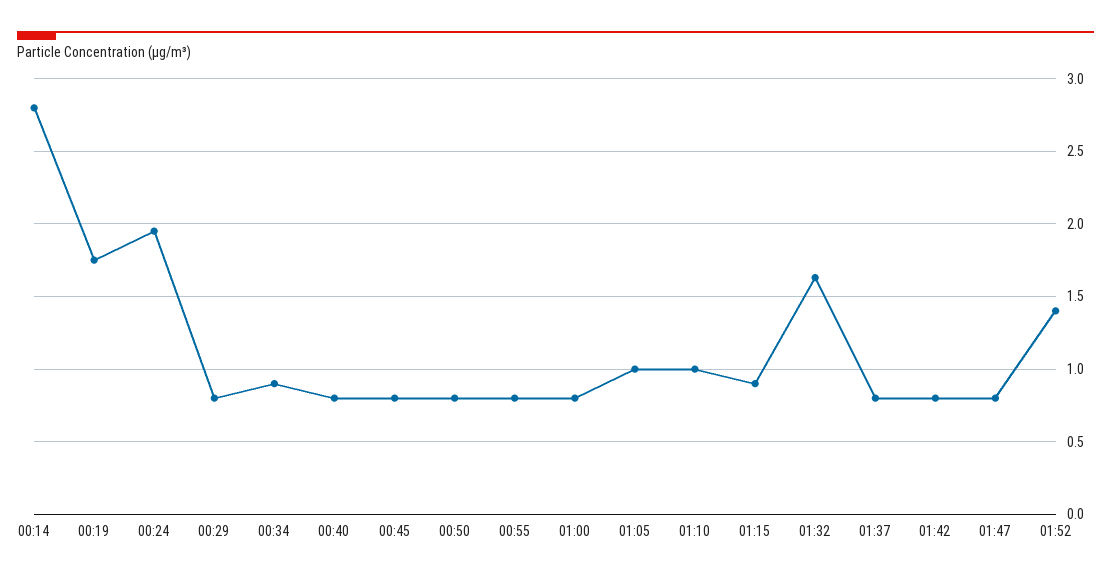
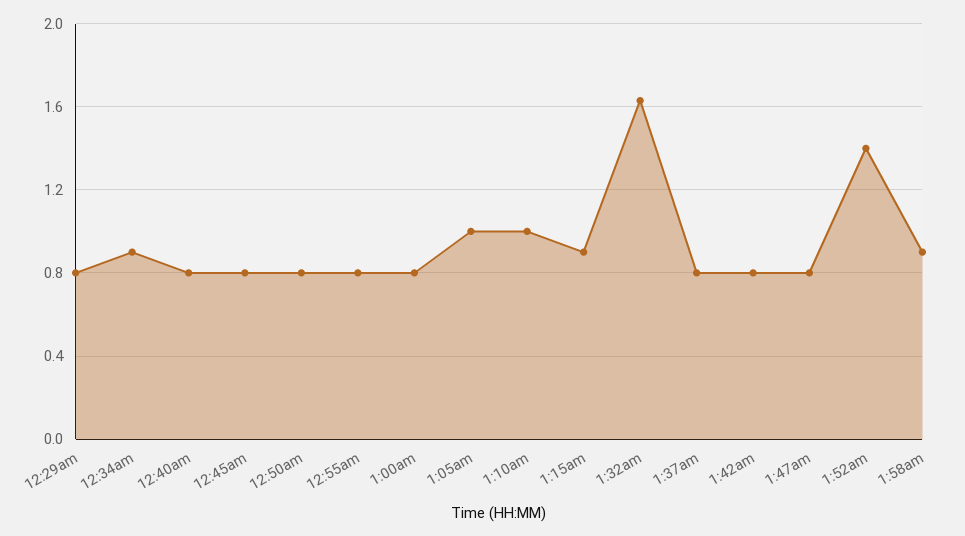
00:14: 2.8 -> none
00:19: 1.75 -> none
00:24: 1.95 -> none
1:58am: none -> 0.9

